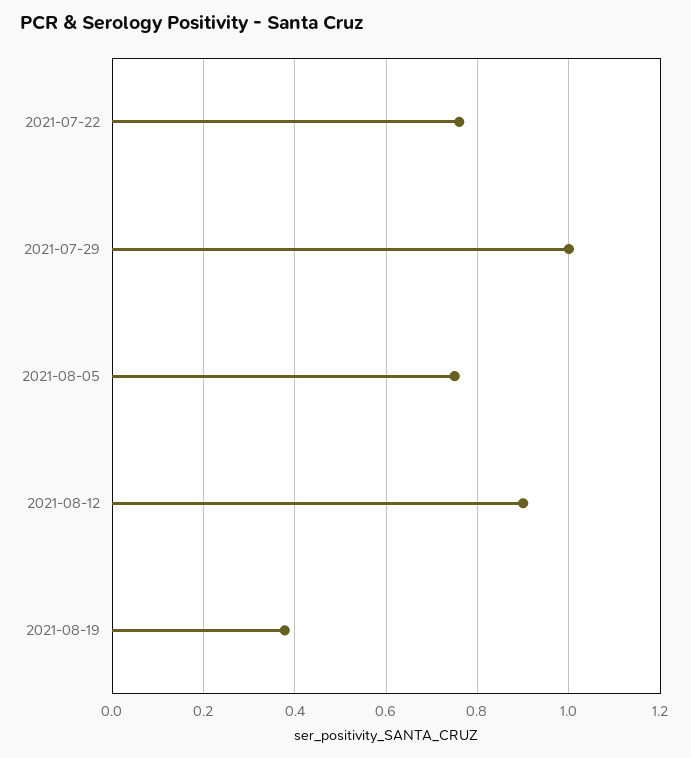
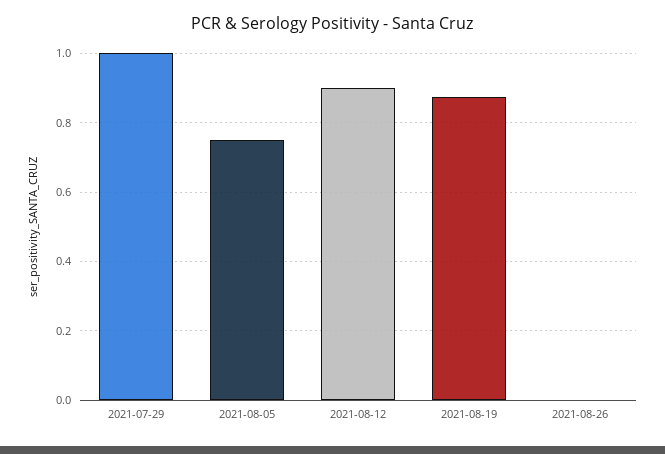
2021-07-22: 0.76 -> none
2021-08-19: 0.38 -> 0.88
2021-08-26: none -> 0

